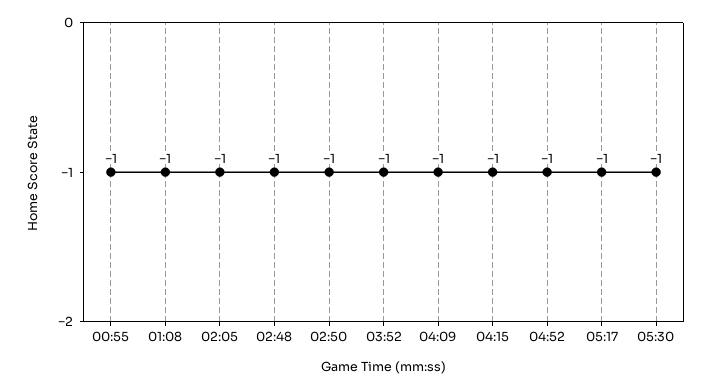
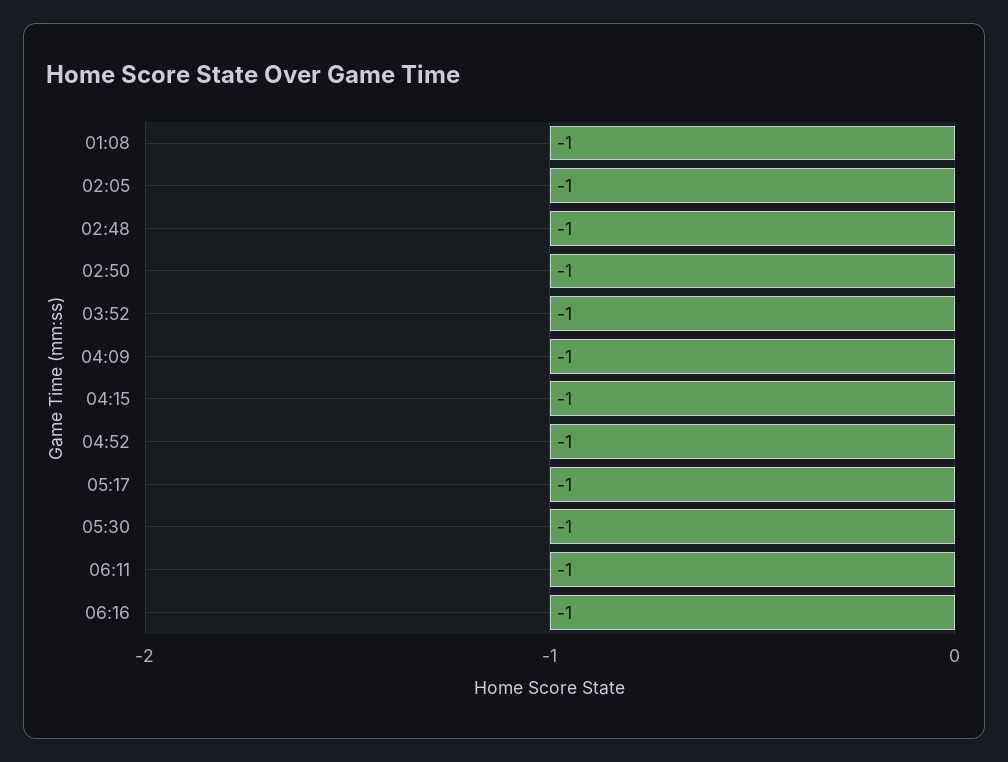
00:55: -1 -> none
06:11: none -> -1
06:16: none -> -1

